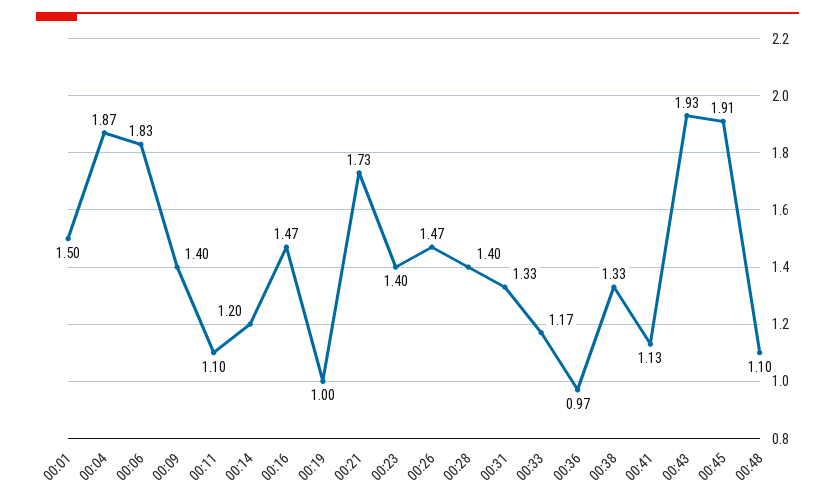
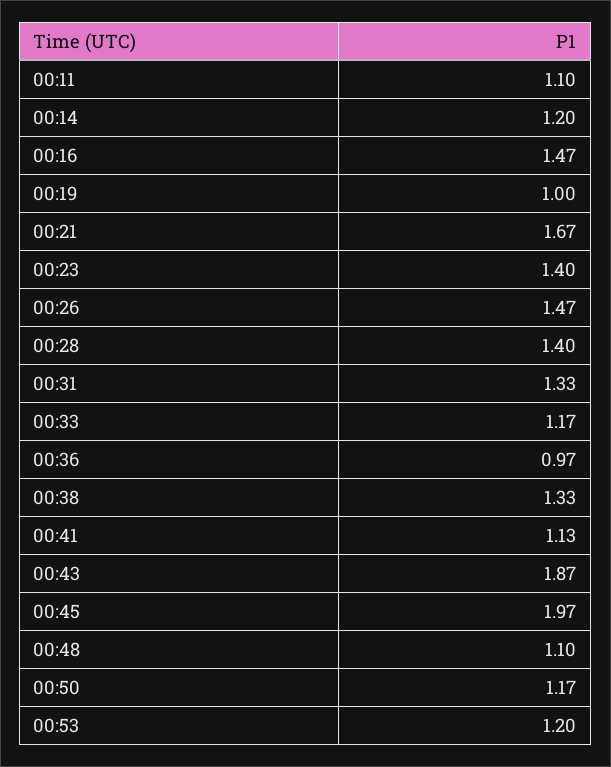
00:01: 1.5 -> none
00:04: 1.87 -> none
00:06: 1.83 -> none
00:09: 1.4 -> none
00:21: 1.73 -> 1.67
00:43: 1.93 -> 1.87
00:45: 1.91 -> 1.97
00:50: none -> 1.17
00:53: none -> 1.2

